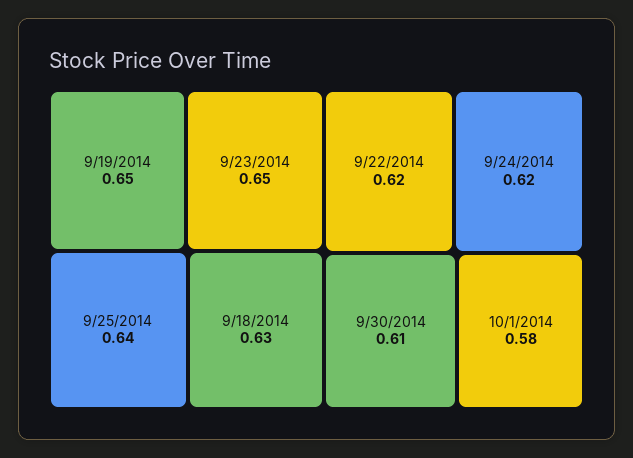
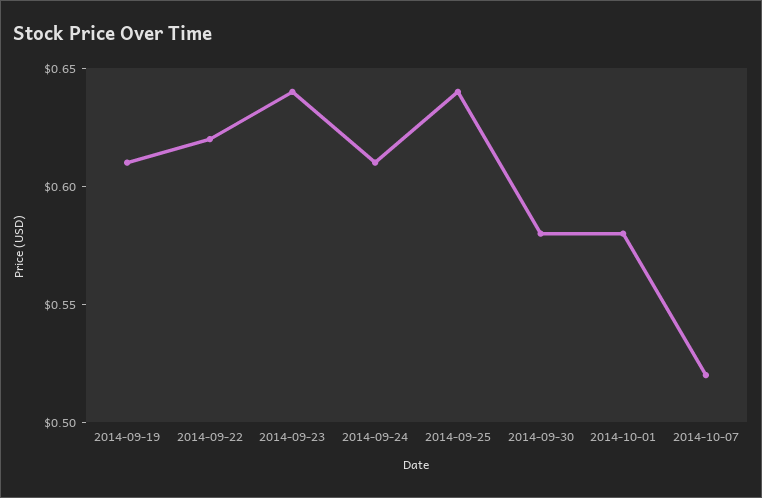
9/19/2014: 0.65 -> 0.61
9/23/2014: 0.65 -> 0.64
9/18/2014: 0.63 -> none
9/24/2014: 0.62 -> 0.61
9/30/2014: 0.61 -> 0.58
2014-10-07: none -> 0.52

